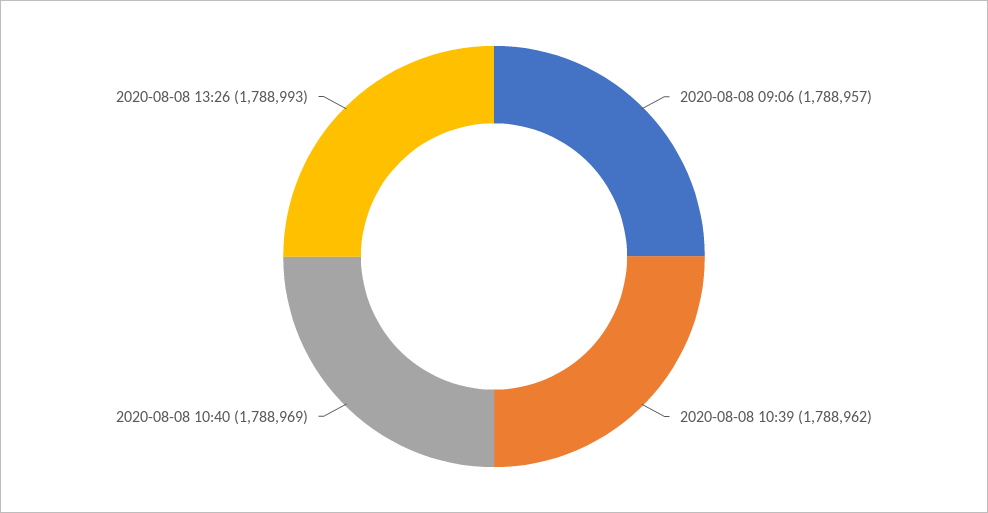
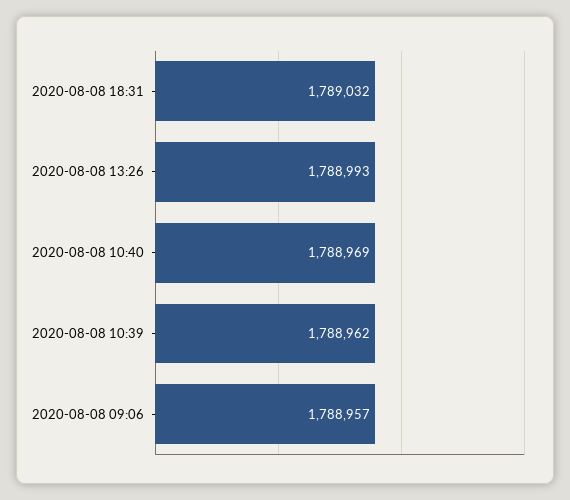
2020-08-08 18:31: none -> 1789032

